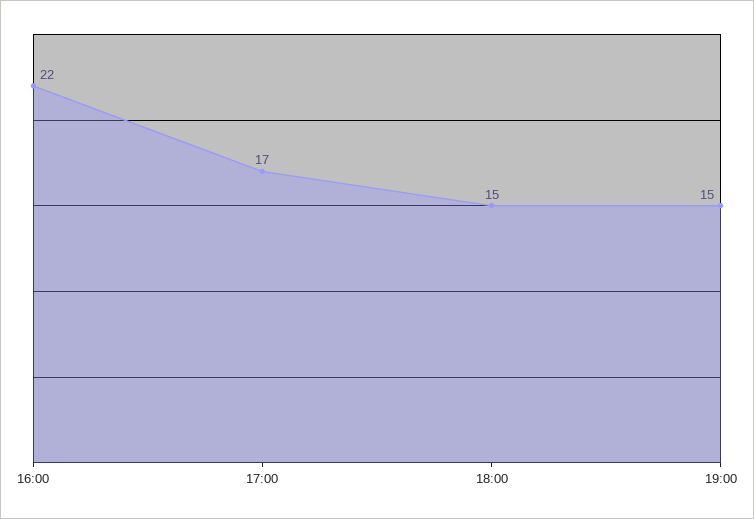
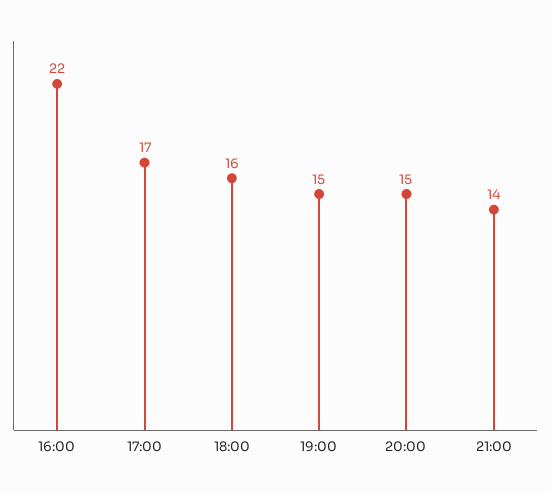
18:00: 15 -> 16
20:00: none -> 15
21:00: none -> 14

